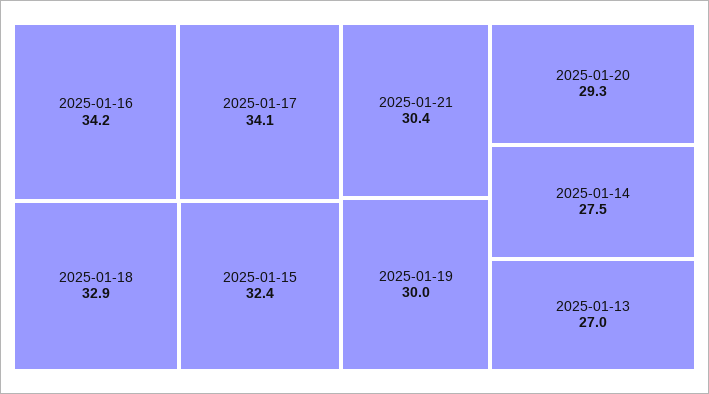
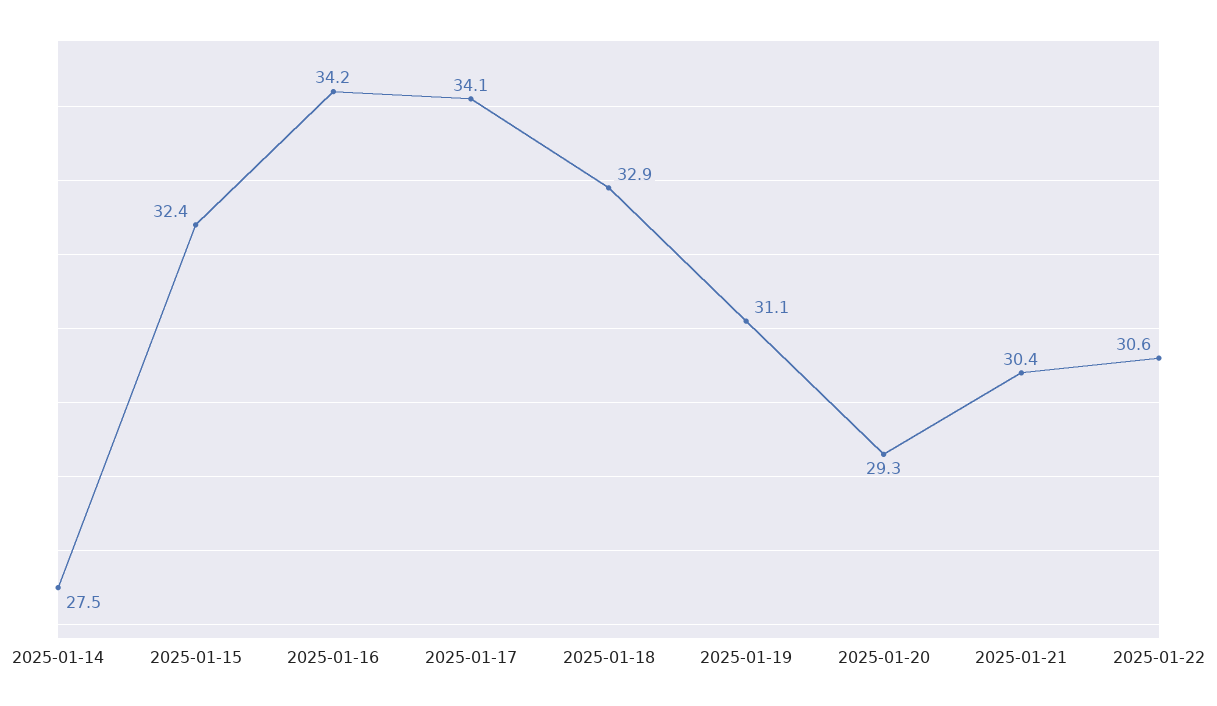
2025-01-19: 30 -> 31.1
2025-01-13: 27 -> none
2025-01-22: none -> 30.6

